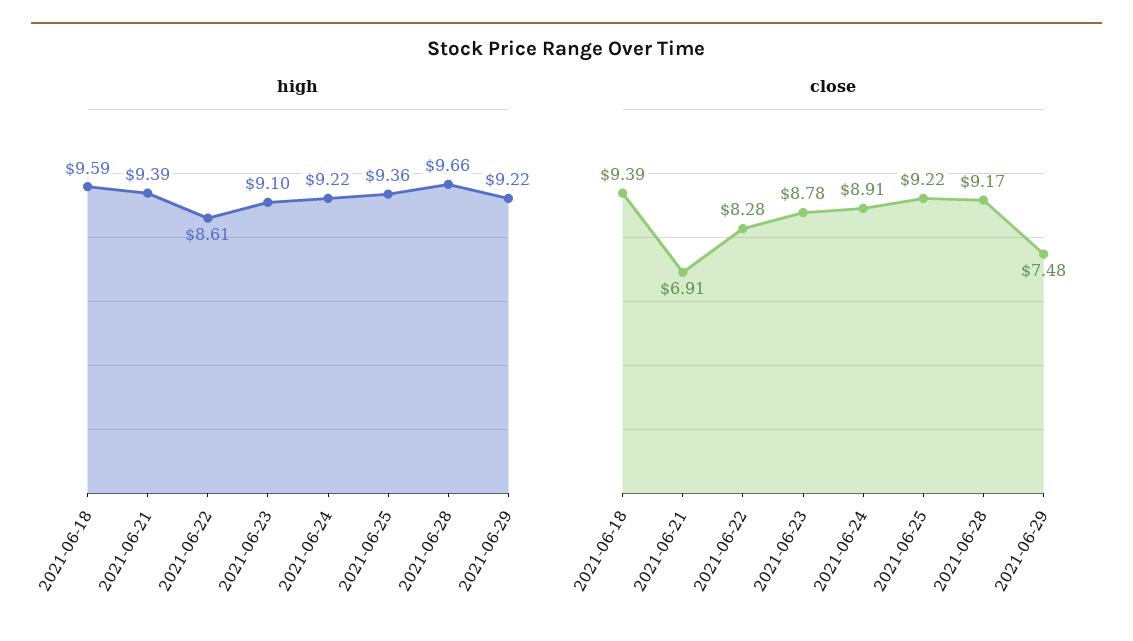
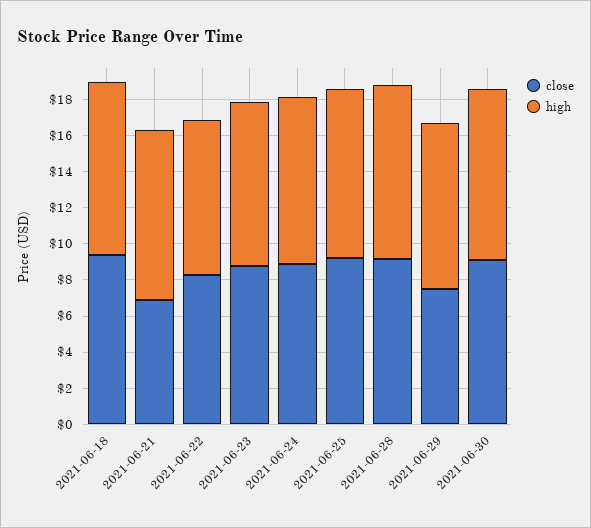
close, 2021-06-30: none -> 9
high, 2021-06-30: none -> 9.5

